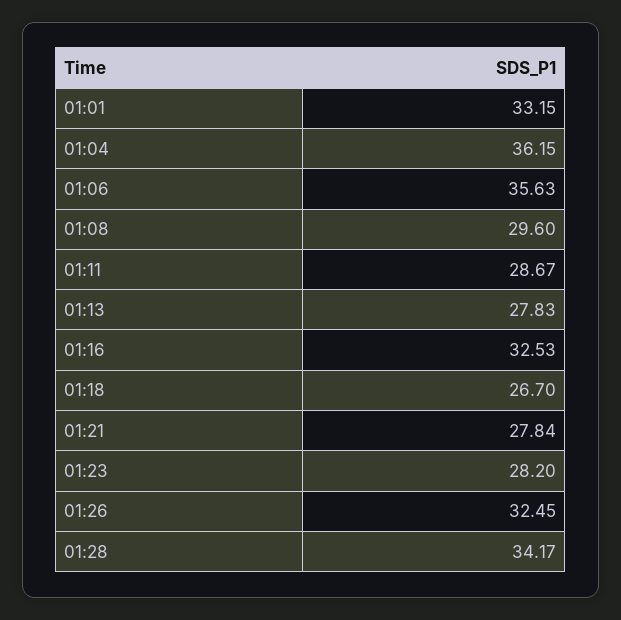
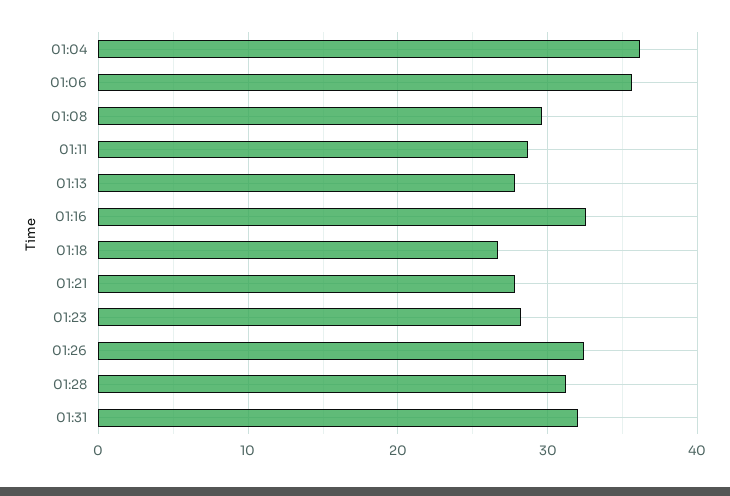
01:01: 33.15 -> none
01:28: 34.17 -> 31
01:31: none -> 32

